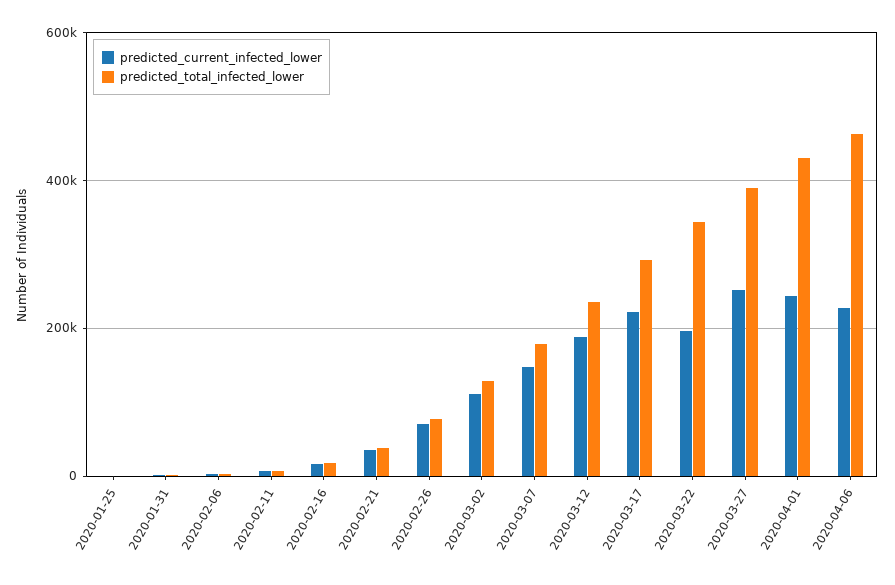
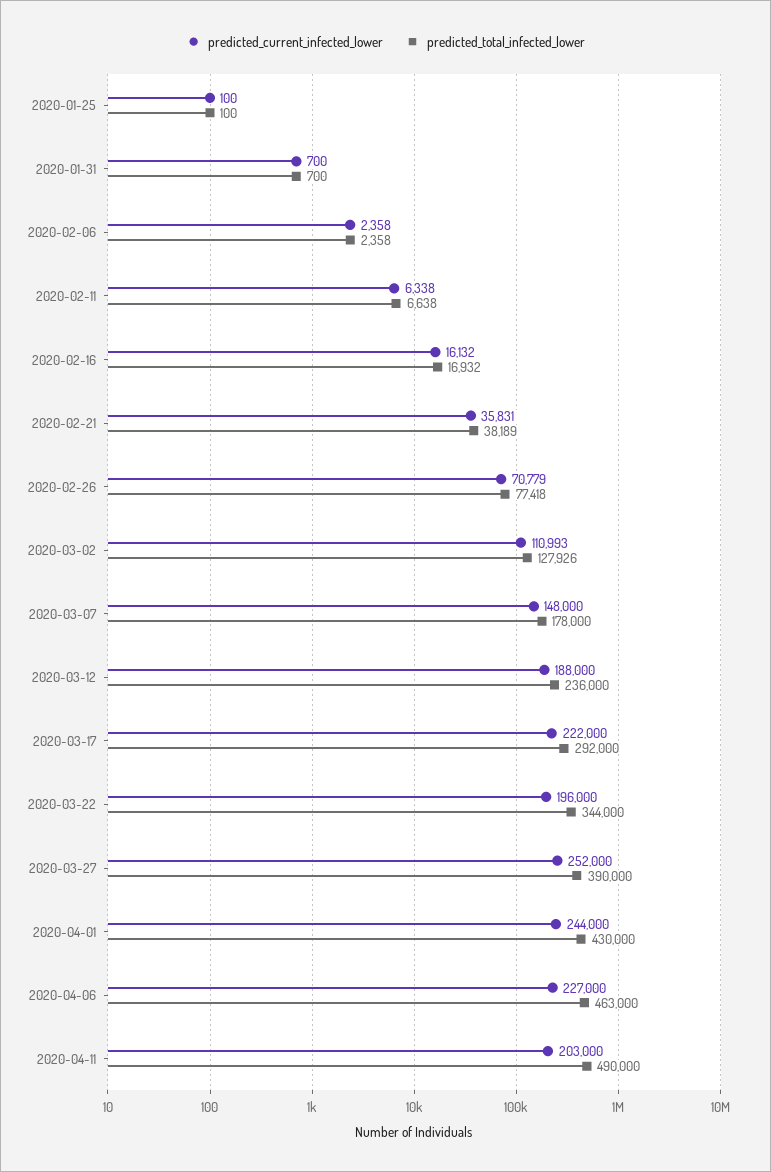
predicted_current_infected_lower, 2020-04-11: none -> 203000
predicted_total_infected_lower, 2020-04-11: none -> 490000

